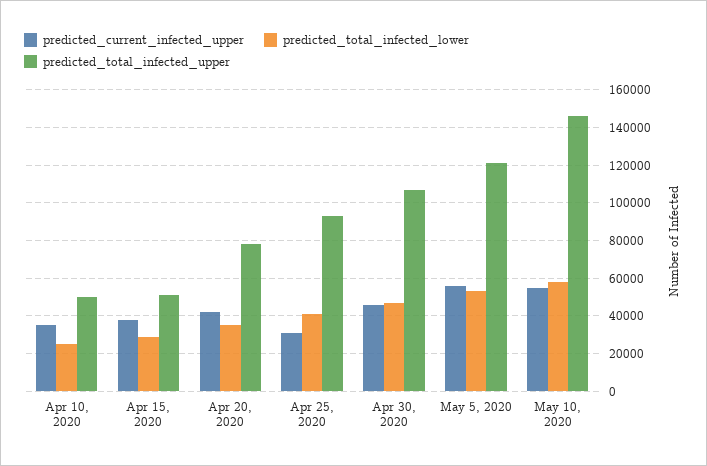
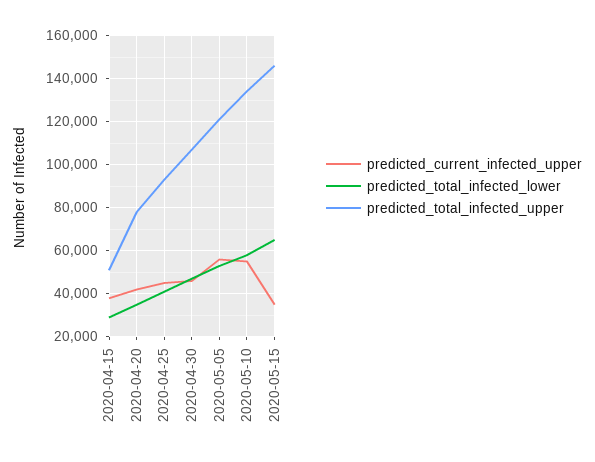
predicted_current_infected_upper, Apr 10, 2020: 35000 -> none
predicted_total_infected_lower, Apr 10, 2020: 25000 -> none
predicted_total_infected_upper, Apr 10, 2020: 50000 -> none
predicted_current_infected_upper, Apr 25, 2020: 30000 -> 45000
predicted_total_infected_upper, May 10, 2020: 145000 -> 135000
predicted_current_infected_upper, 2020-05-15: none -> 35000
predicted_total_infected_lower, 2020-05-15: none -> 65000
predicted_total_infected_upper, 2020-05-15: none -> 145000

